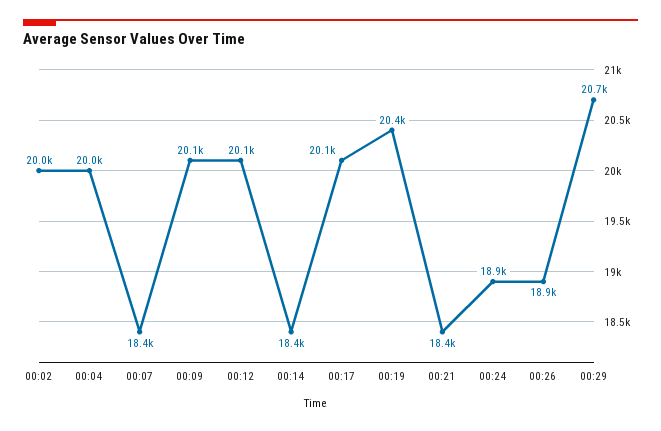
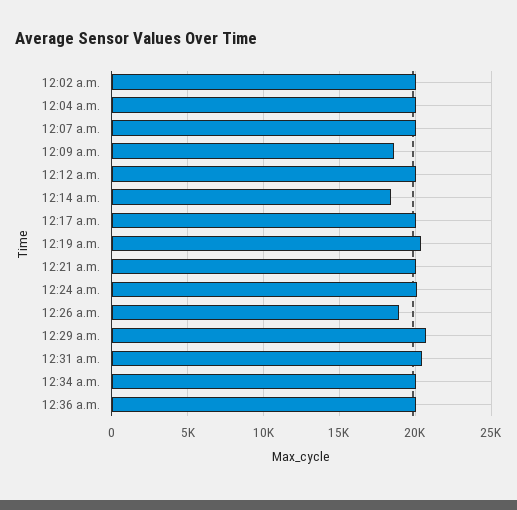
00:07: 18400 -> 20000
00:09: 20100 -> 18500
00:21: 18400 -> 20000
00:24: 18900 -> 20000
12:31 a.m.: none -> 20500
12:34 a.m.: none -> 20000
12:36 a.m.: none -> 20000

